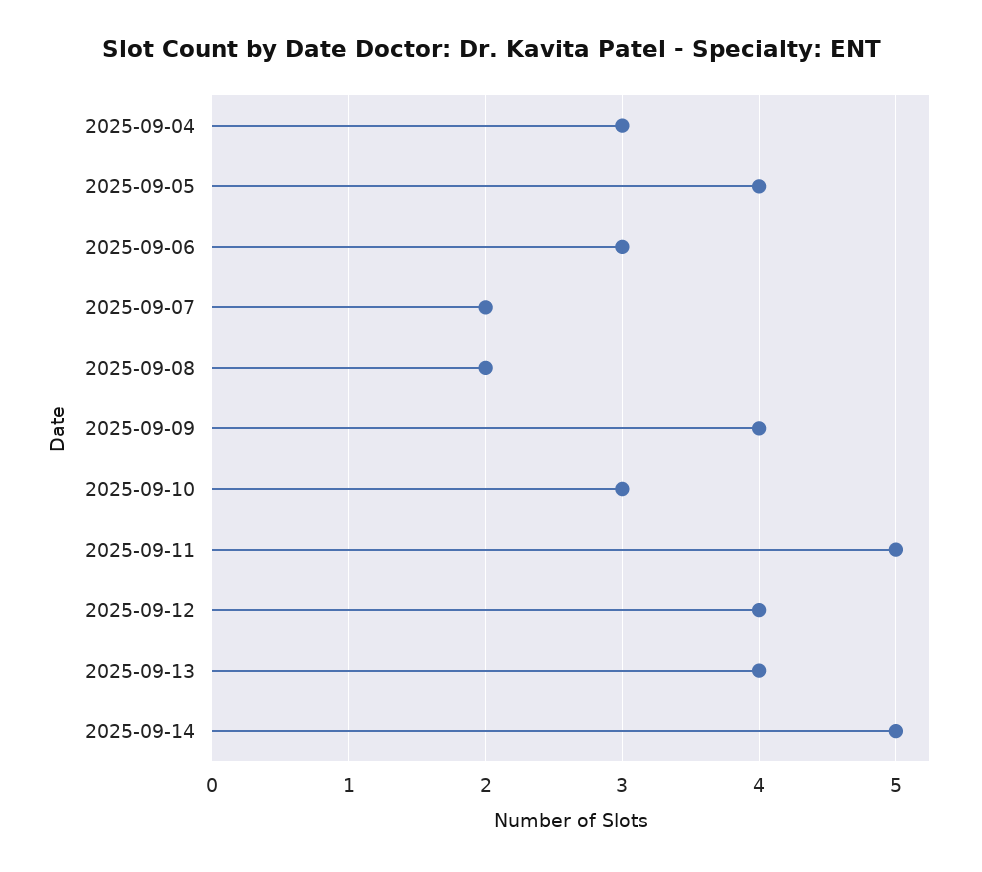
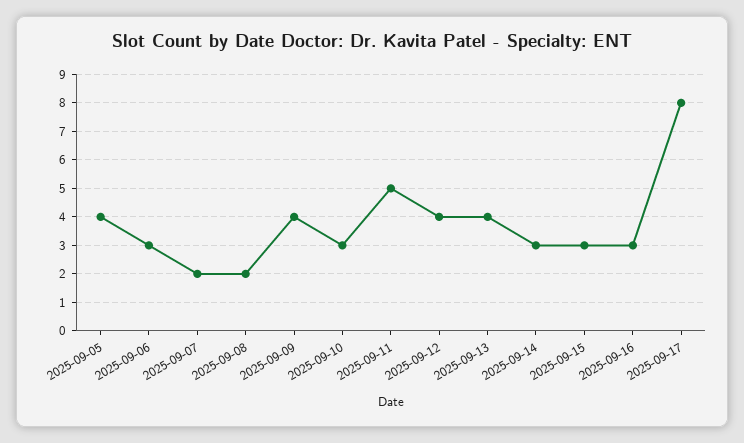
2025-09-04: 3 -> none
2025-09-14: 5 -> 3
2025-09-15: none -> 3
2025-09-16: none -> 3
2025-09-17: none -> 8

